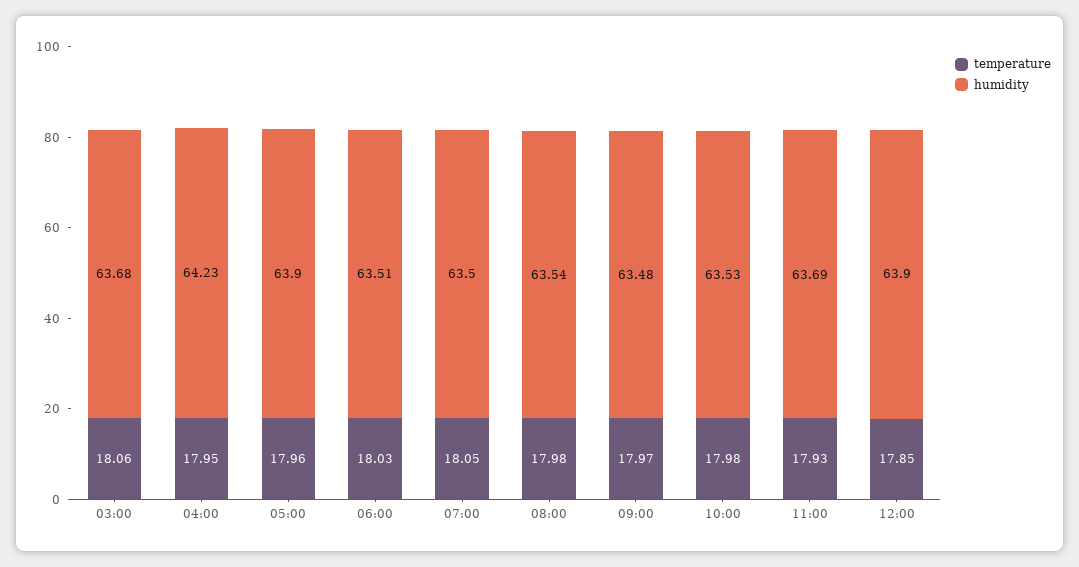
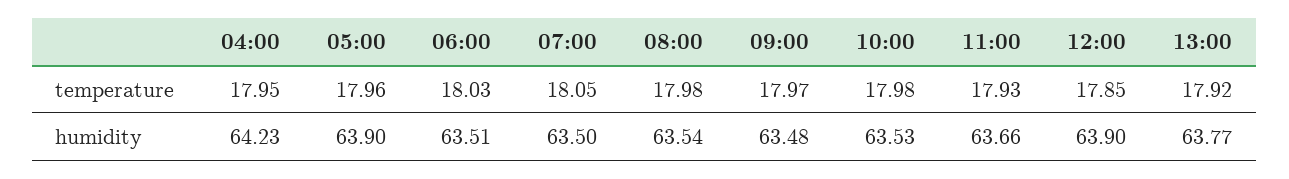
temperature, 03:00: 18.06 -> none
humidity, 03:00: 63.68 -> none
humidity, 11:00: 63.69 -> 63.66
temperature, 13:00: none -> 17.92
humidity, 13:00: none -> 63.77

